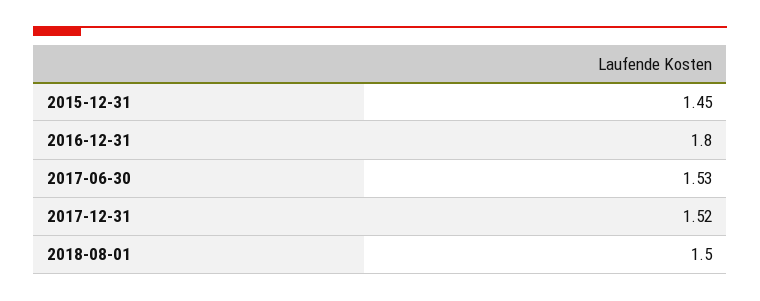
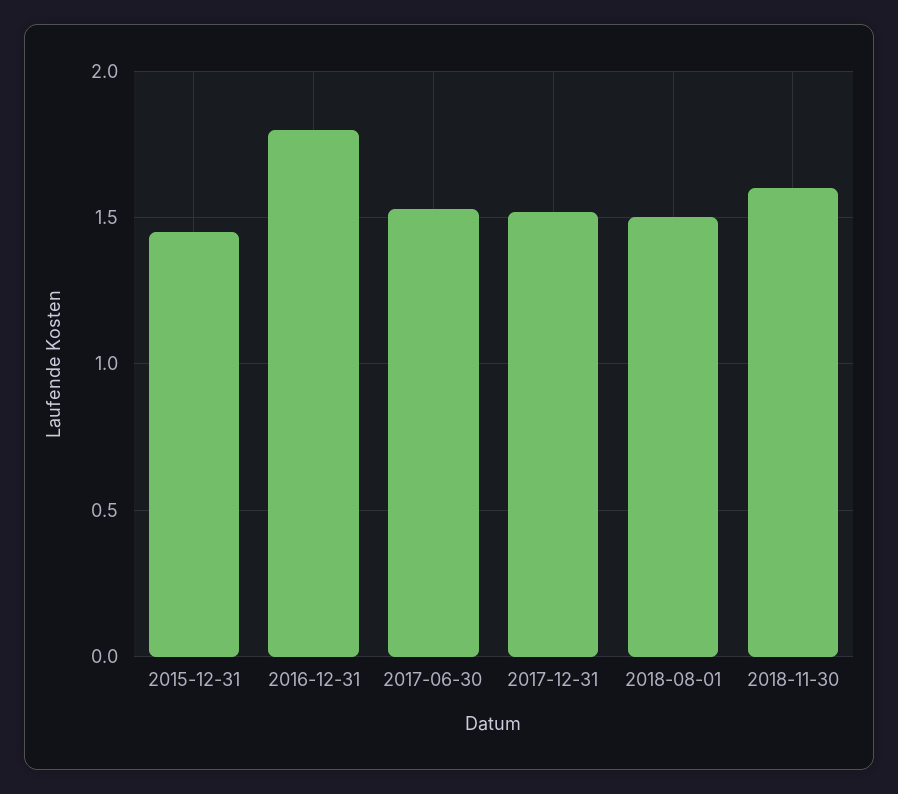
2018-11-30: none -> 1.6

